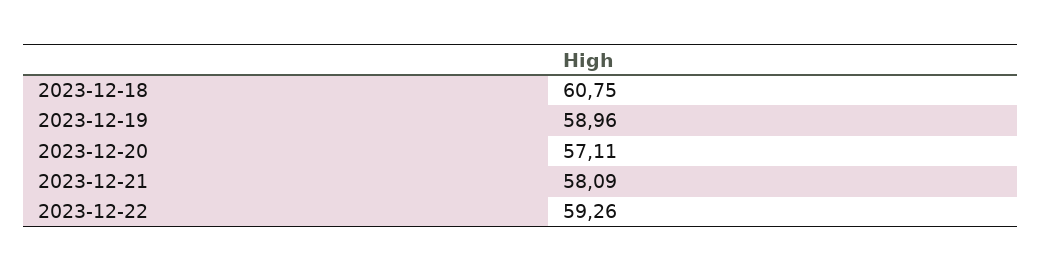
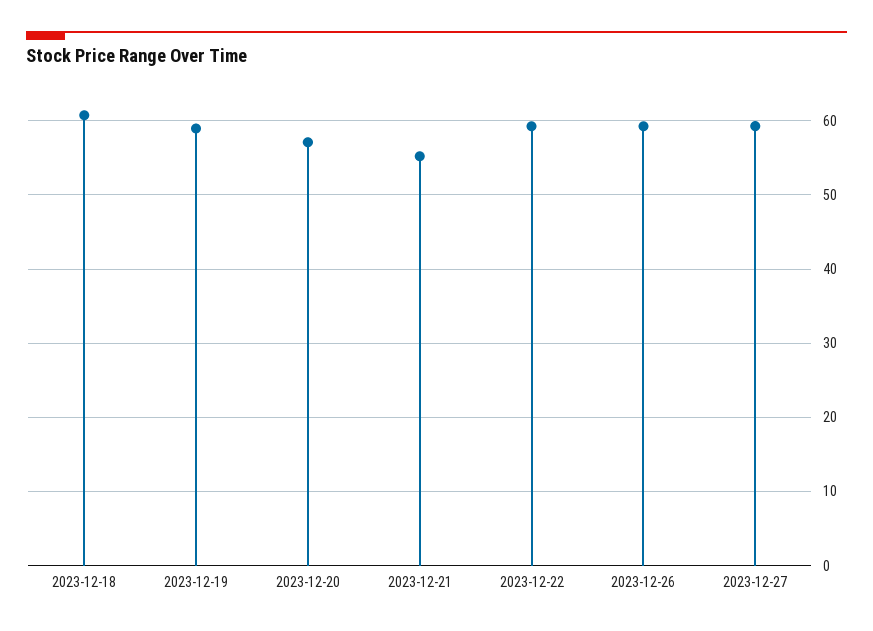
2023-12-21: 58.09 -> 55
2023-12-26: none -> 59
2023-12-27: none -> 59

